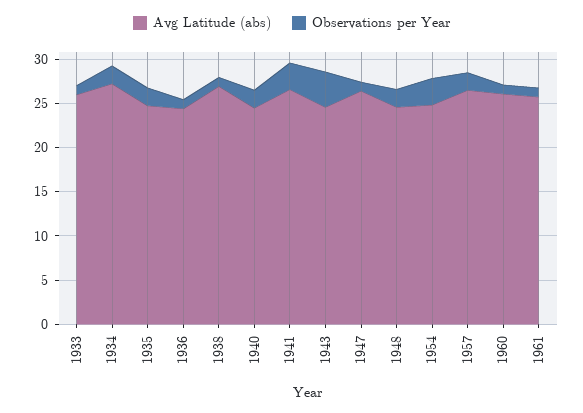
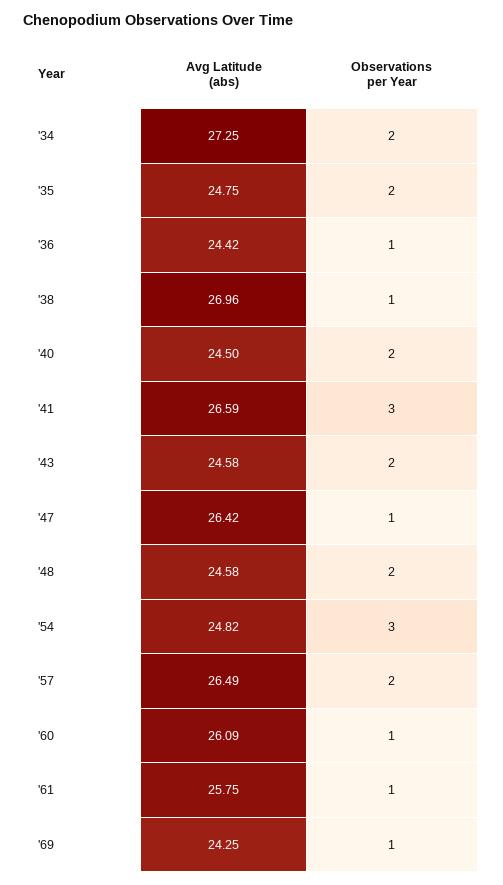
Avg Latitude (abs), 1933: 26 -> none
Observations per Year, 1933: 1 -> none
Observations per Year, 1943: 4 -> 2
Avg Latitude (abs), '69: none -> 24.25
Observations per Year, '69: none -> 1

